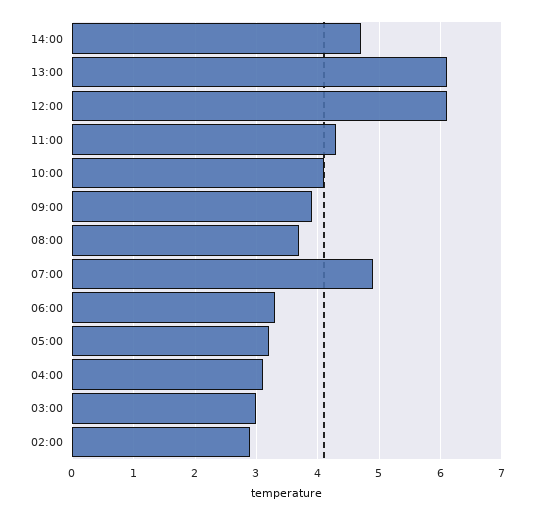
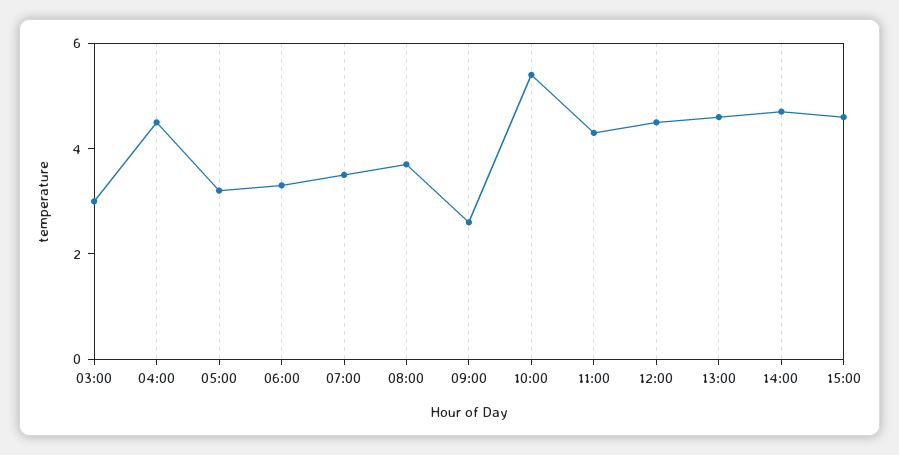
13:00: 6.1 -> 4.5
12:00: 6.1 -> 4.5
10:00: 4.1 -> 5.5
09:00: 3.9 -> 2.5
07:00: 4.9 -> 3.5
04:00: 3.1 -> 4.5
02:00: 2.9 -> none
15:00: none -> 4.5

